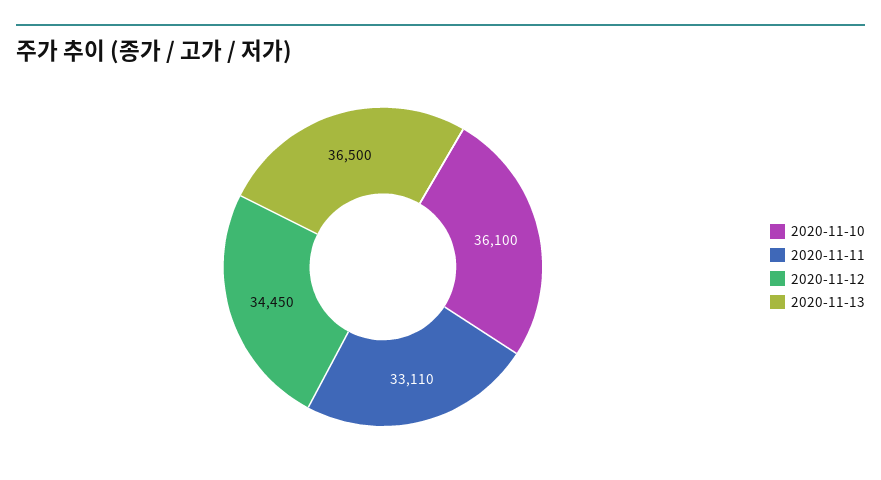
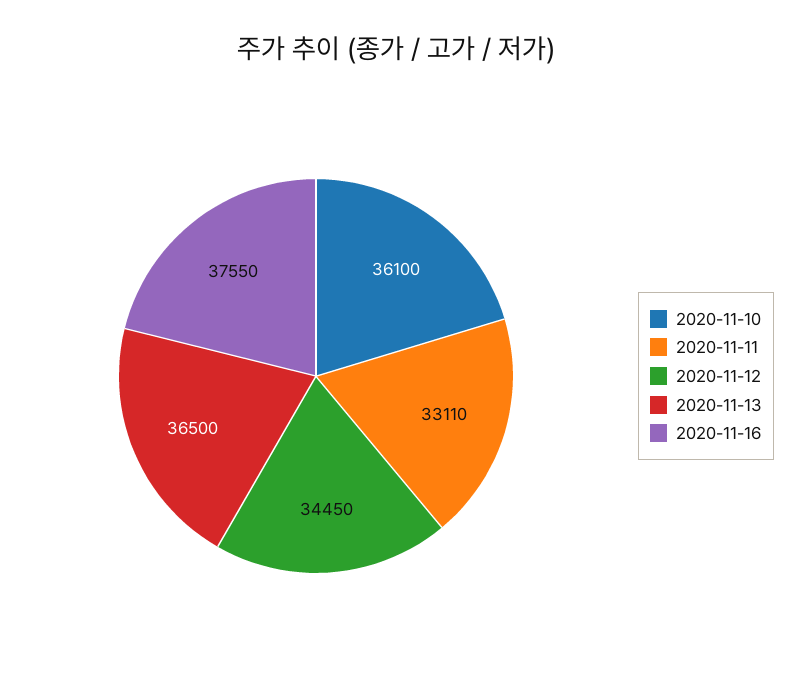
2020-11-16: none -> 37550

